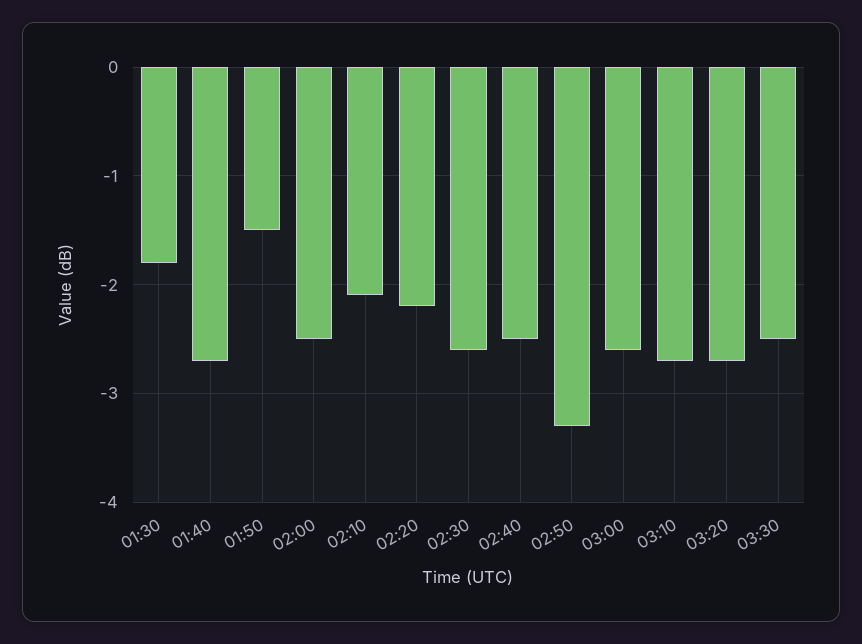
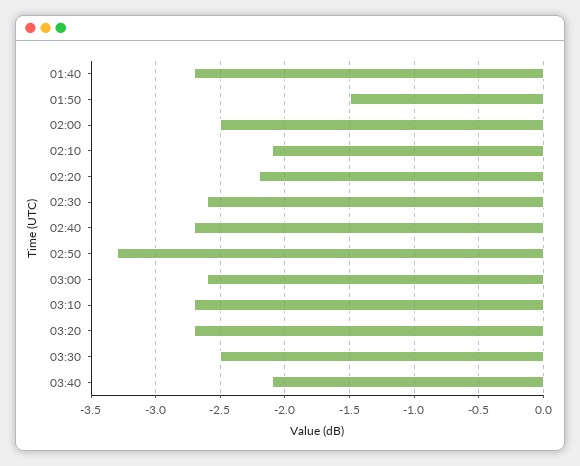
01:30: -1.8 -> none
02:40: -2.5 -> -2.7
03:40: none -> -2.1

